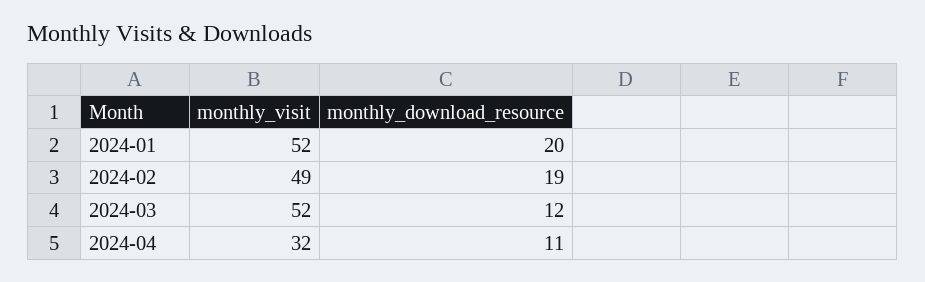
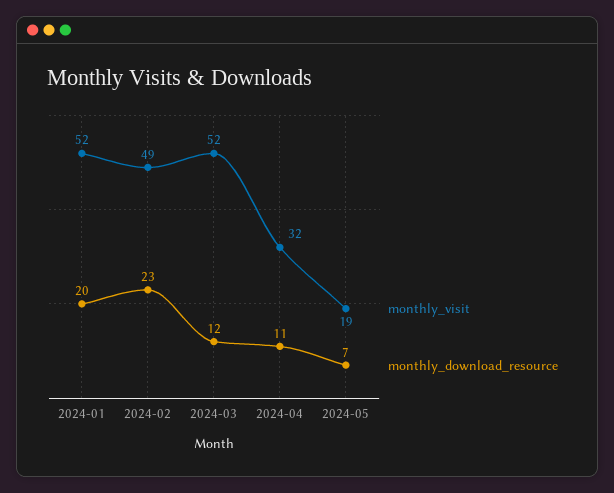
monthly_download_resource, 2024-02: 19 -> 23
monthly_visit, 2024-05: none -> 19
monthly_download_resource, 2024-05: none -> 7

